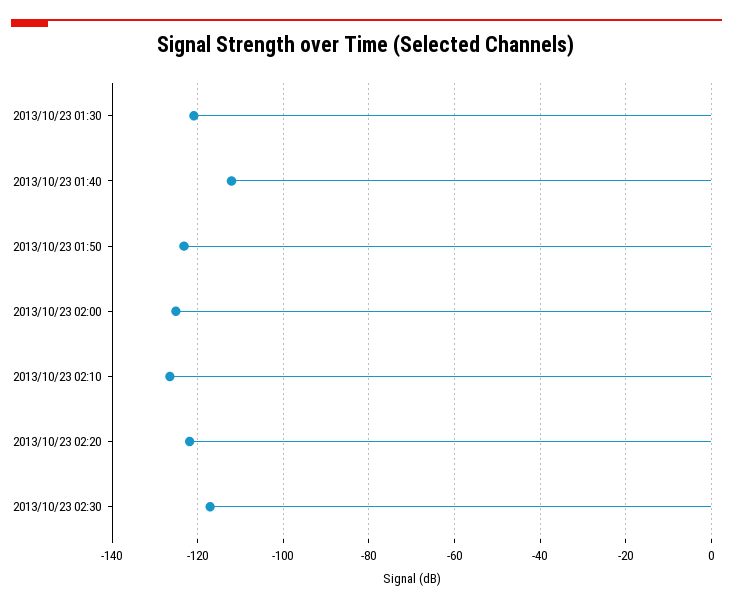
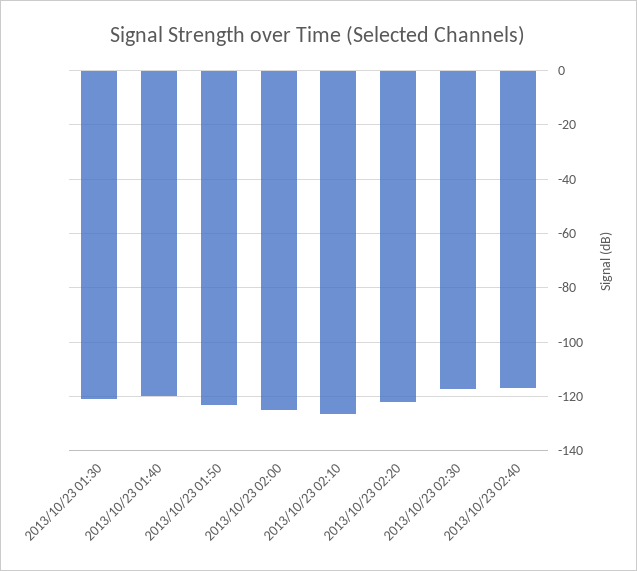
2013/10/23 01:40: -112 -> -120
2013/10/23 02:40: none -> -117.5

